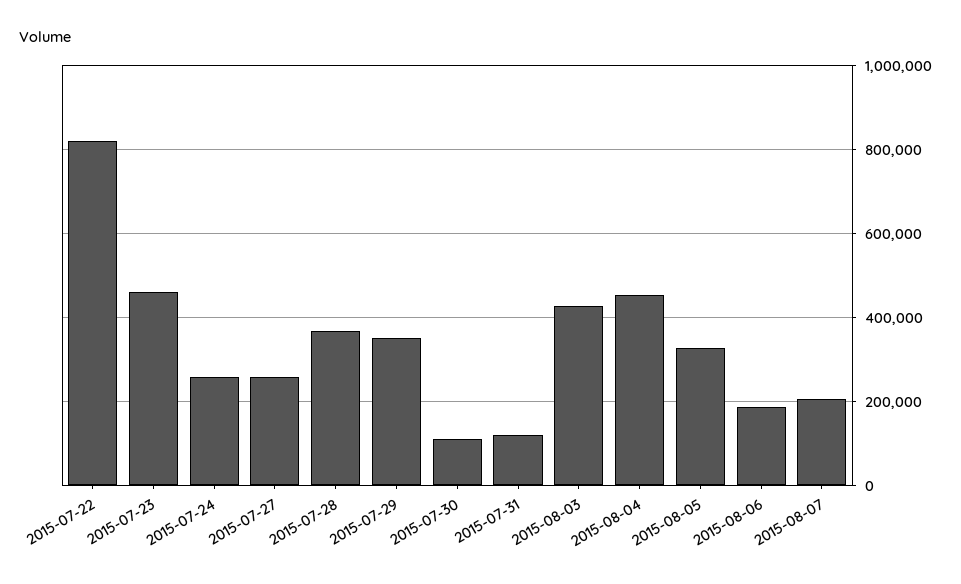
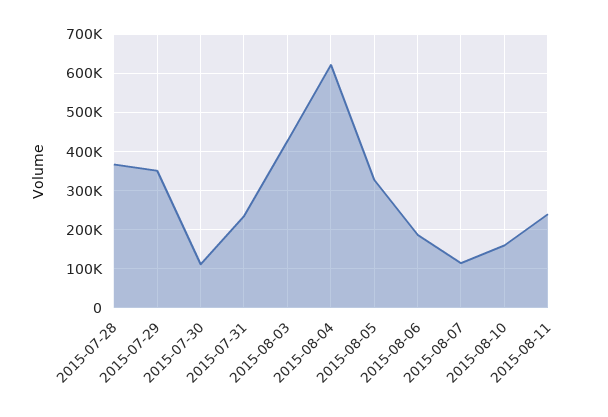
2015-07-22: 820000 -> none
2015-07-23: 460000 -> none
2015-07-24: 260000 -> none
2015-07-27: 260000 -> none
2015-07-31: 120000 -> 240000
2015-08-04: 460000 -> 620000
2015-08-07: 200000 -> 120000
2015-08-10: none -> 160000
2015-08-11: none -> 240000

